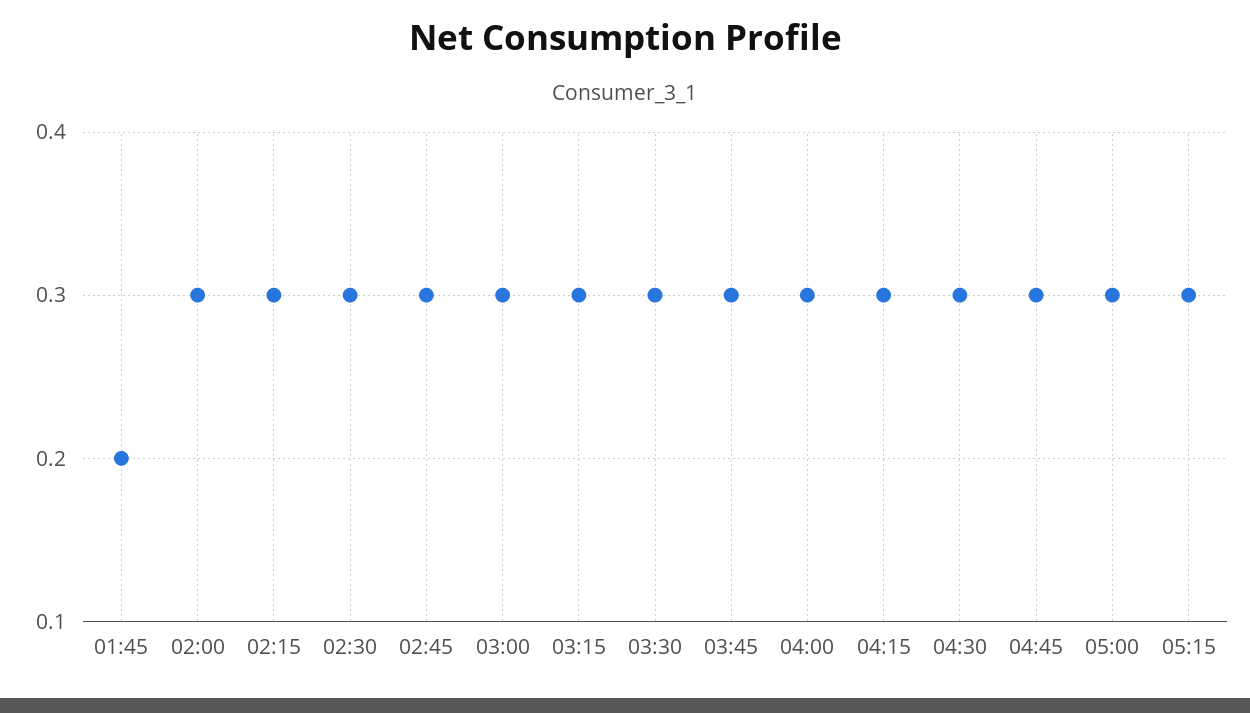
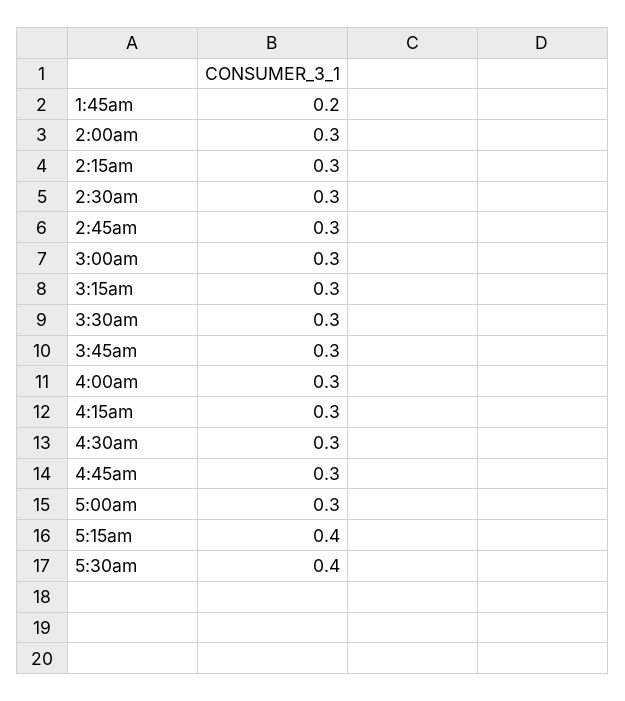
05:15: 0.3 -> 0.4
5:30am: none -> 0.4

